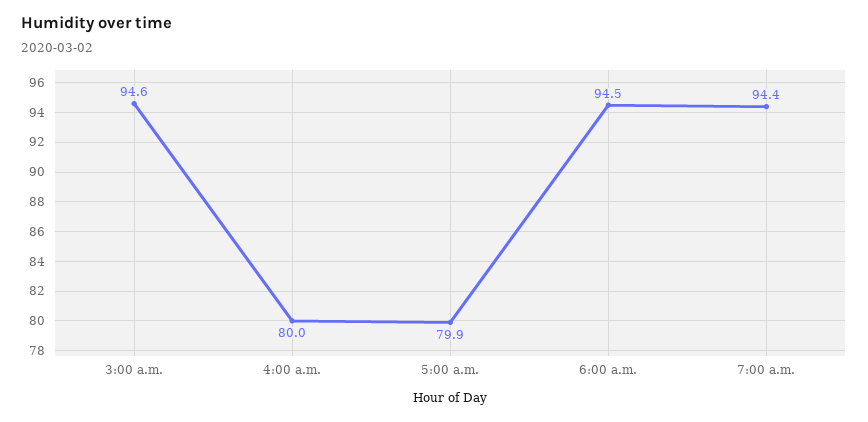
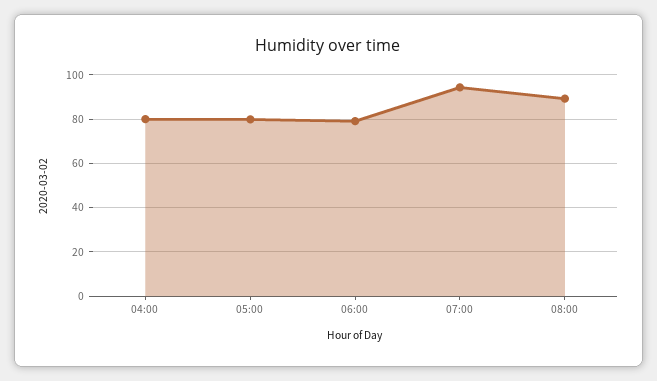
3:00 a.m.: 94.6 -> none
6:00 a.m.: 94.5 -> 80
08:00: none -> 90

